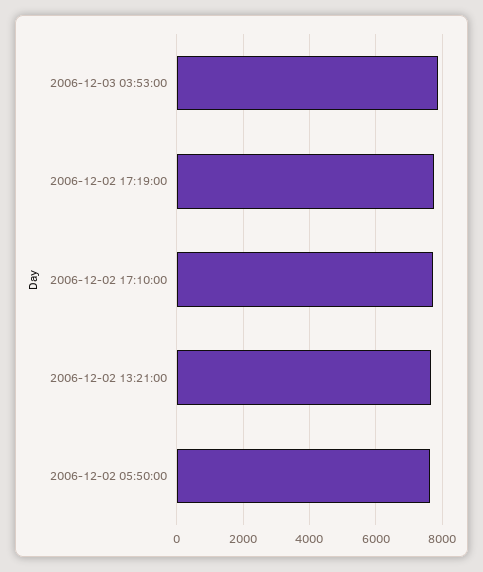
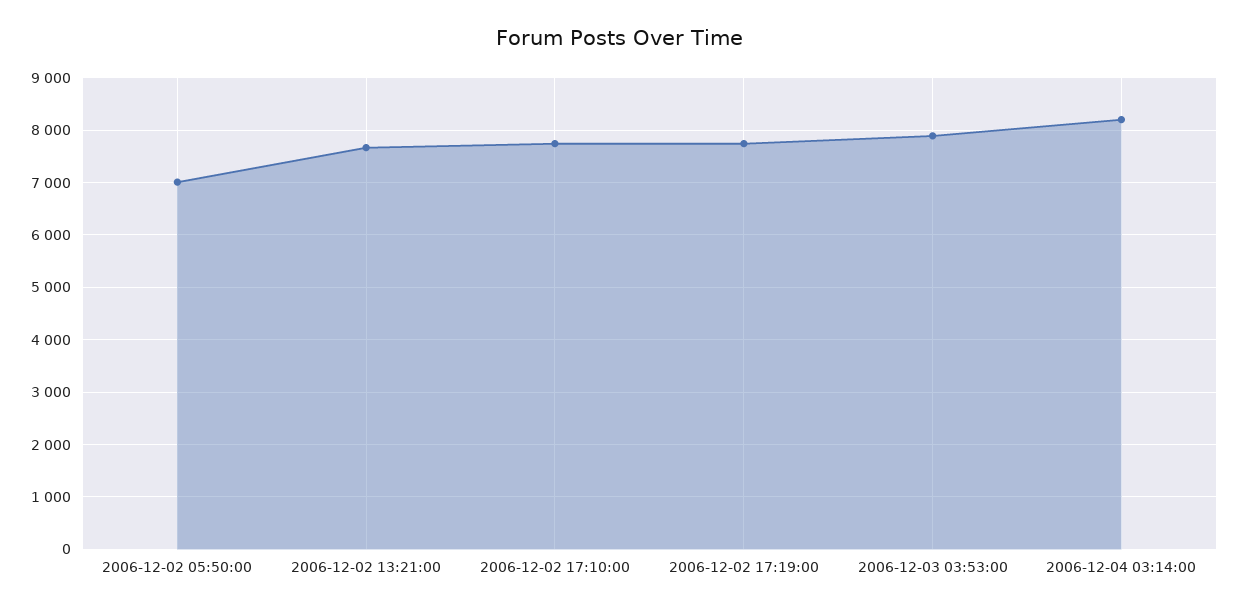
2006-12-02 05:50:00: 7600 -> 7000
2006-12-04 03:14:00: none -> 8200

